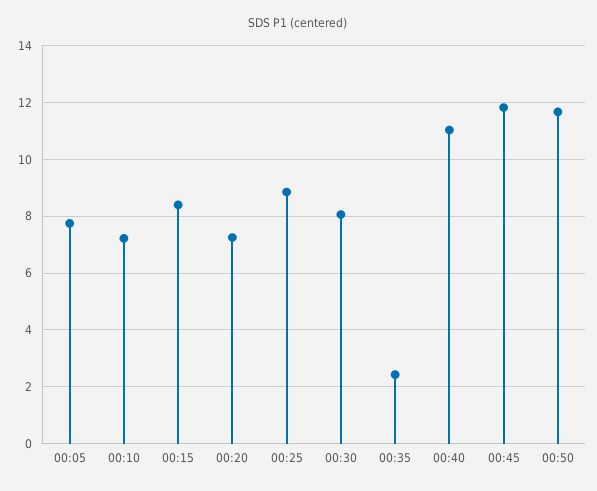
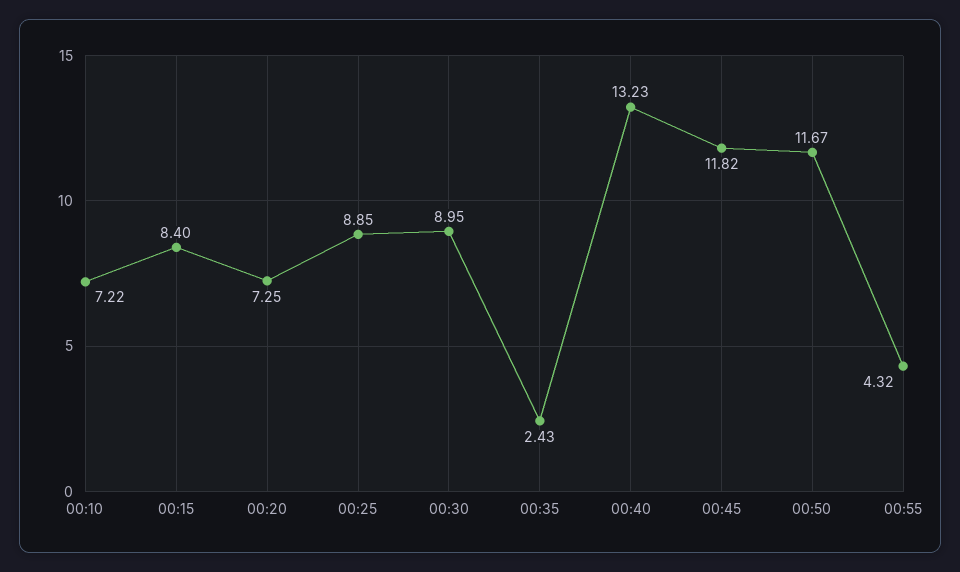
00:05: 7.75 -> none
00:30: 8 -> 8.95
00:40: 11 -> 13.23
00:55: none -> 4.32

